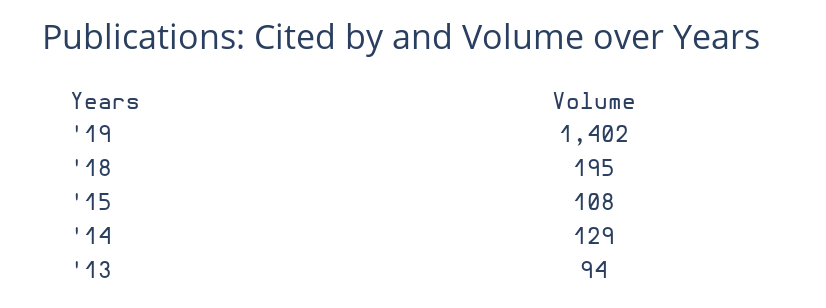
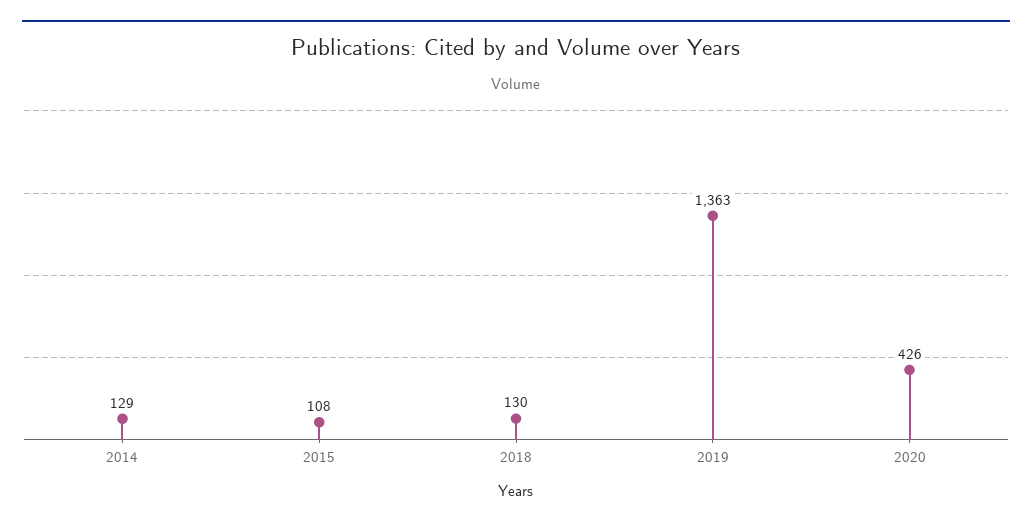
'19: 1402 -> 1363
'18: 195 -> 130
'13: 94 -> none
2020: none -> 426

